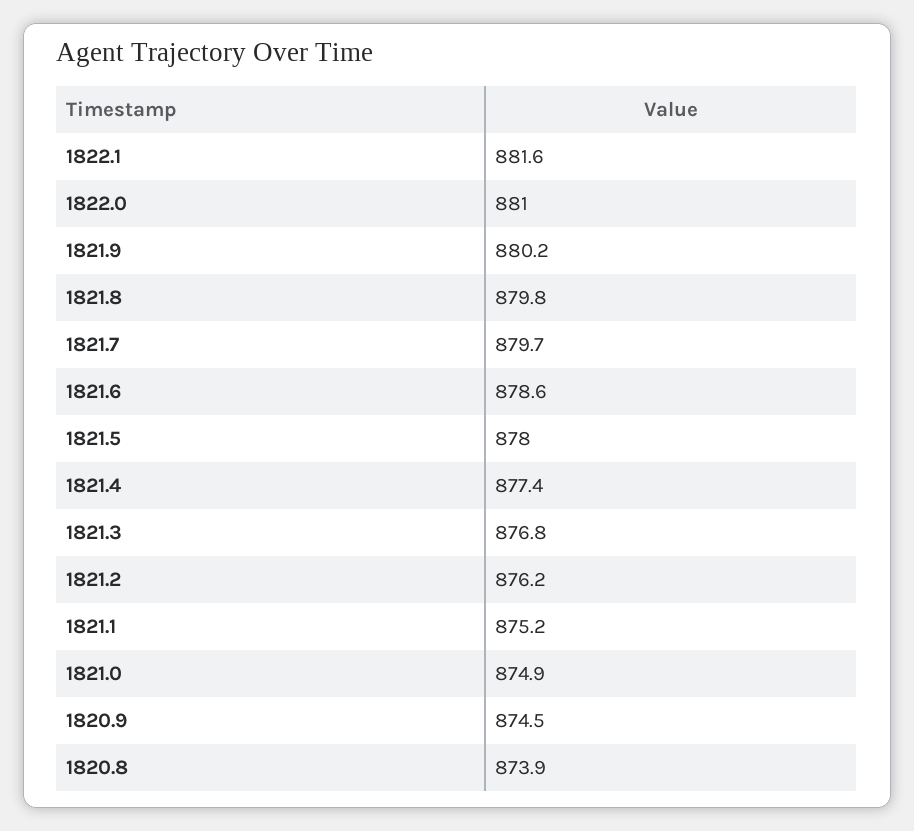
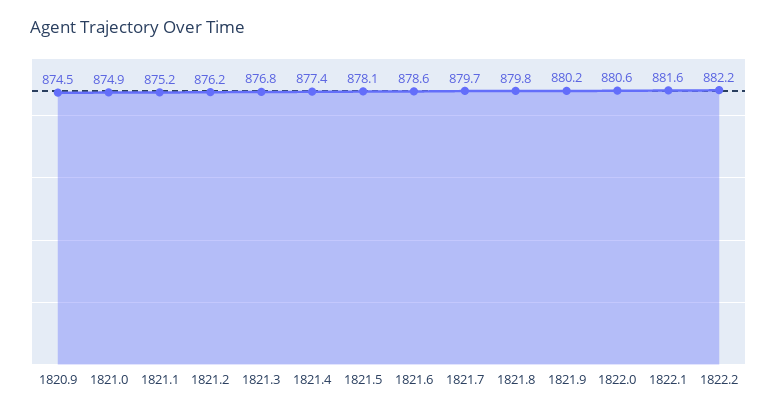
1822.0: 881 -> 880.6
1821.5: 878 -> 878.1
1820.8: 873.9 -> none
1822.2: none -> 882.2

